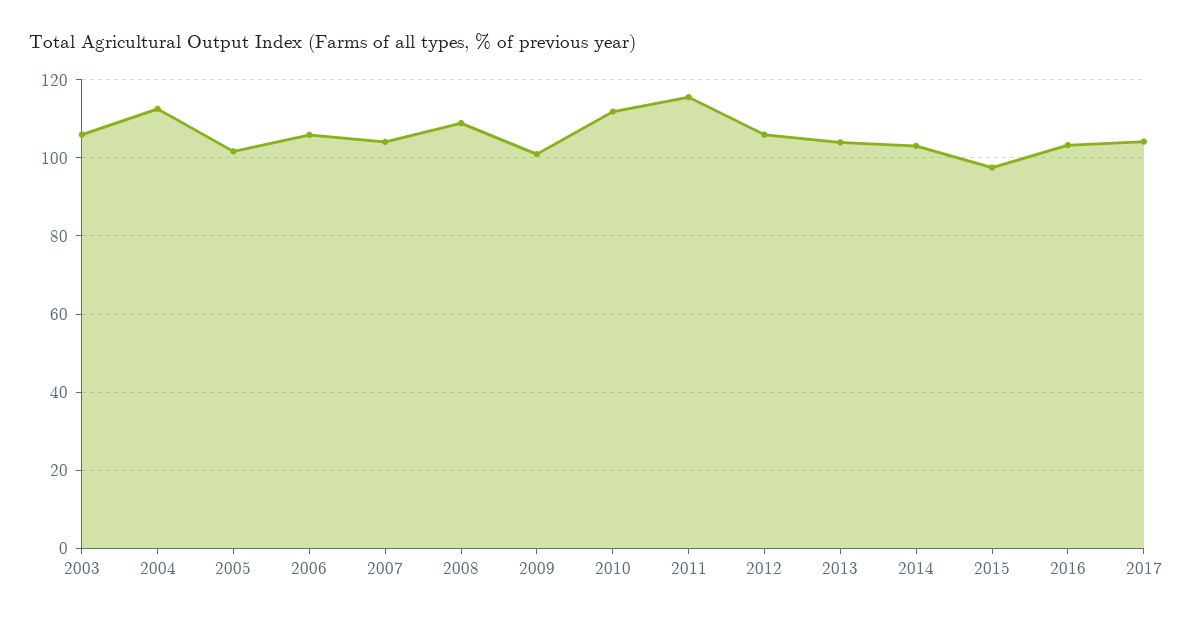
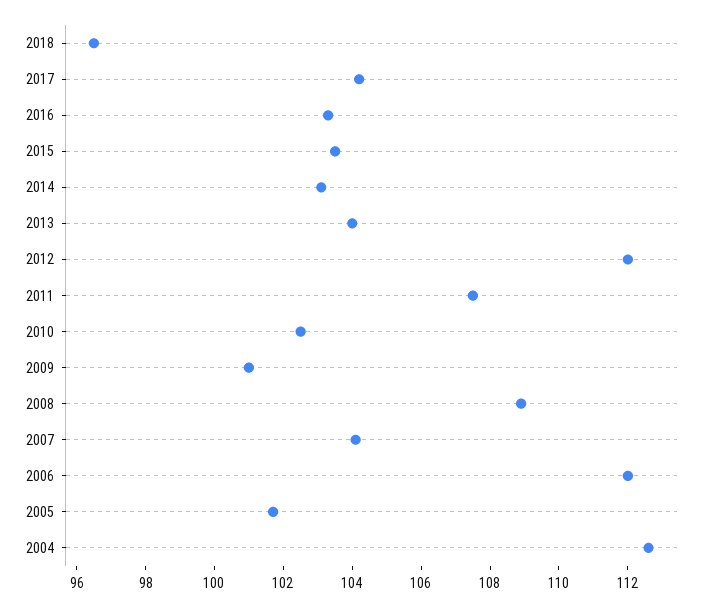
2003: 106 -> none
2006: 106 -> 112
2010: 112 -> 102.5
2011: 116 -> 107.5
2012: 106 -> 112
2015: 98 -> 103.5
2018: none -> 96.5

